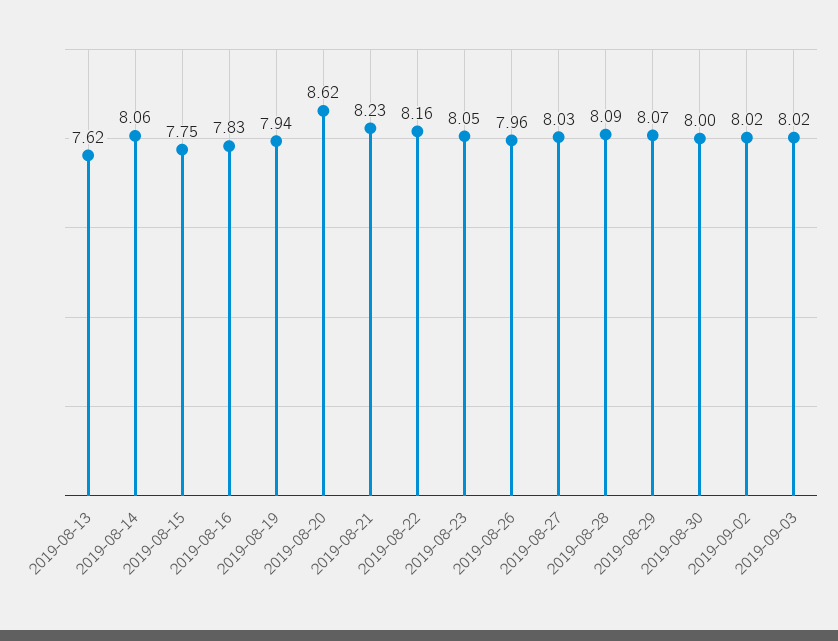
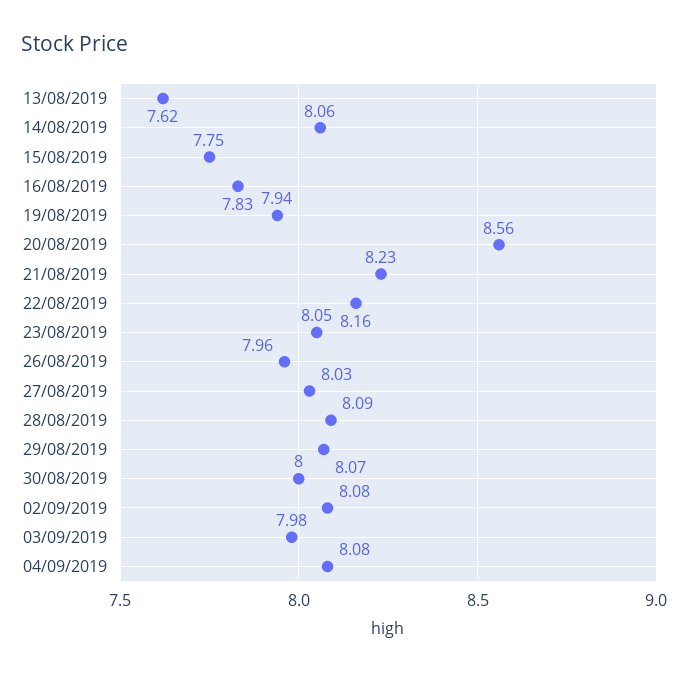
2019-08-20: 8.62 -> 8.56
2019-09-02: 8.02 -> 8.08
2019-09-03: 8.02 -> 7.98
04/09/2019: none -> 8.08

